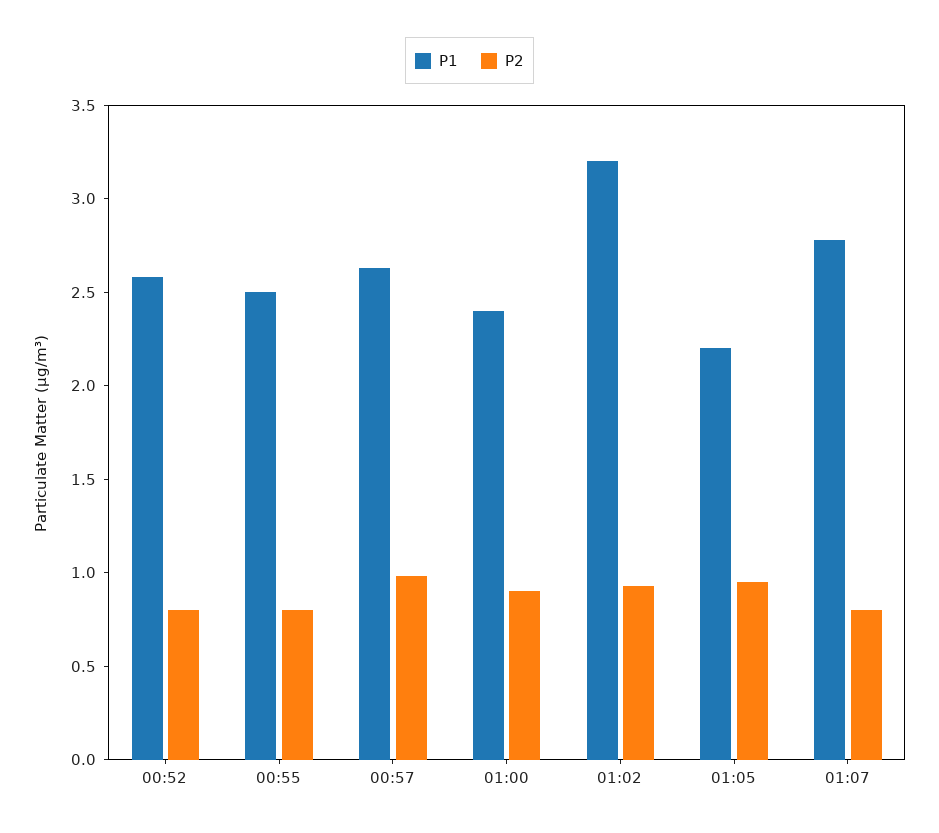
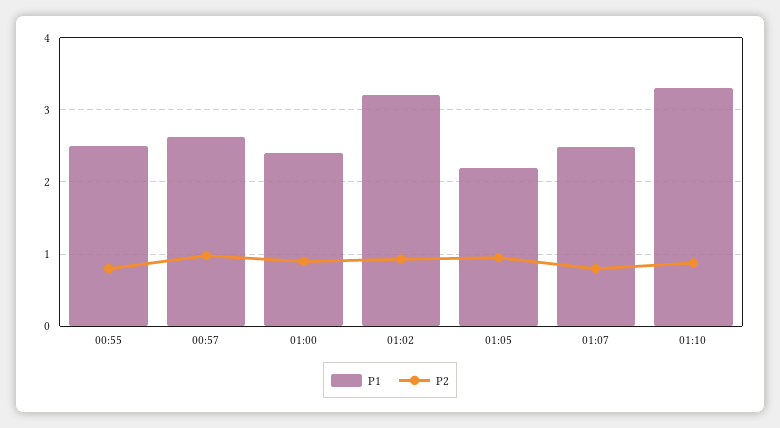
P1, 00:52: 2.6 -> none
P2, 00:52: 0.8 -> none
P1, 01:07: 2.8 -> 2.5
P1, 01:10: none -> 3.3
P2, 01:10: none -> 0.9

